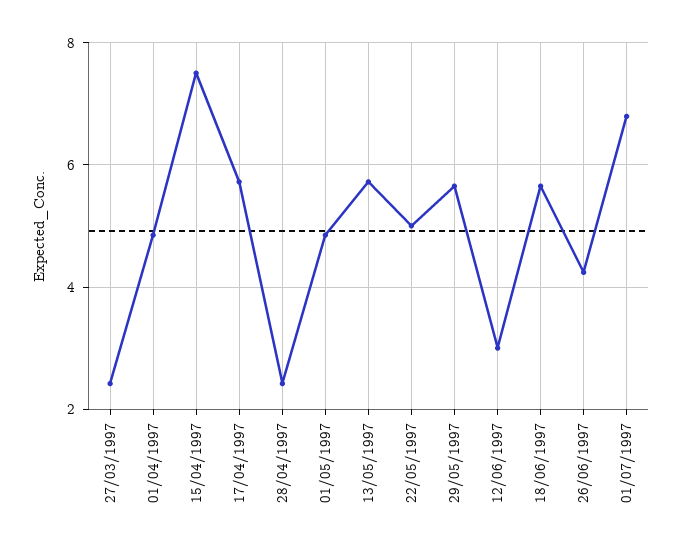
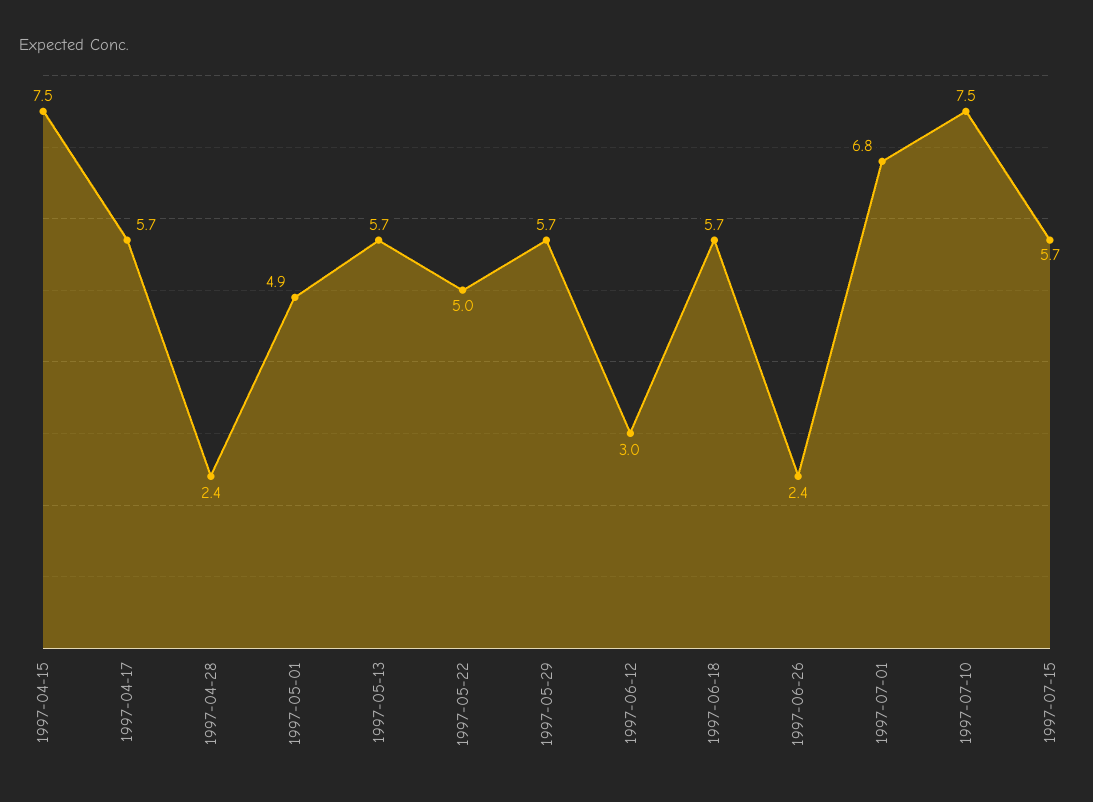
27/03/1997: 2.4 -> none
01/04/1997: 4.8 -> none
26/06/1997: 4.2 -> 2.4
1997-07-10: none -> 7.5
1997-07-15: none -> 5.7

